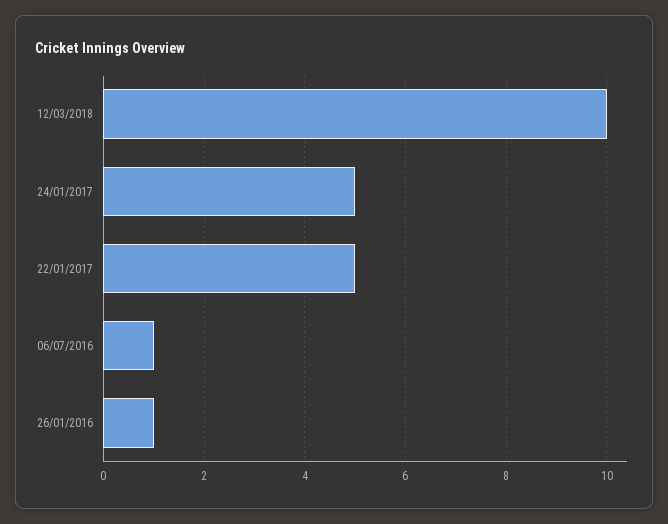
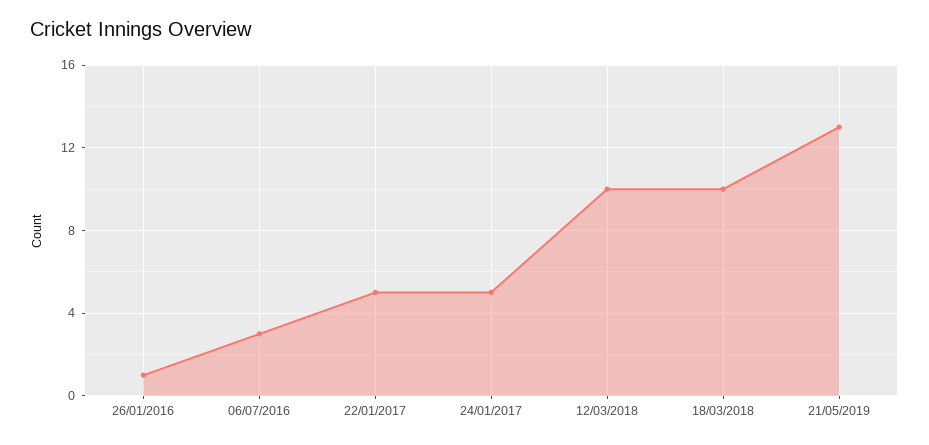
06/07/2016: 1 -> 3
18/03/2018: none -> 10
21/05/2019: none -> 13

